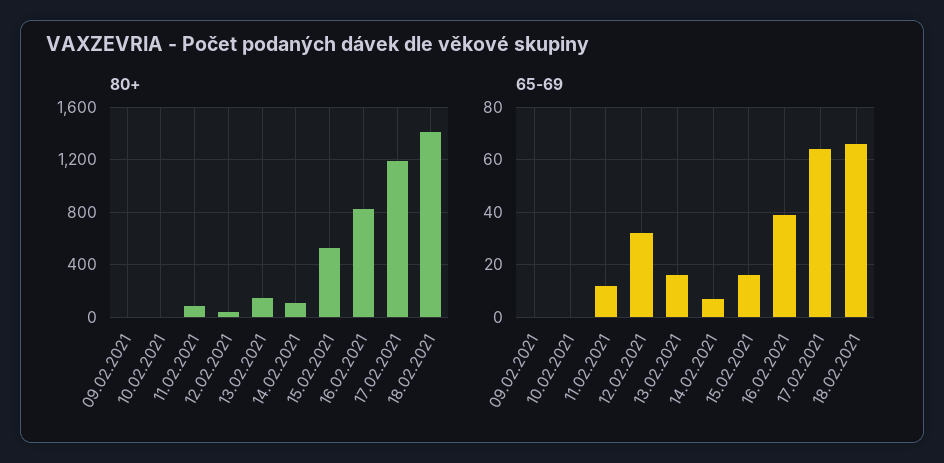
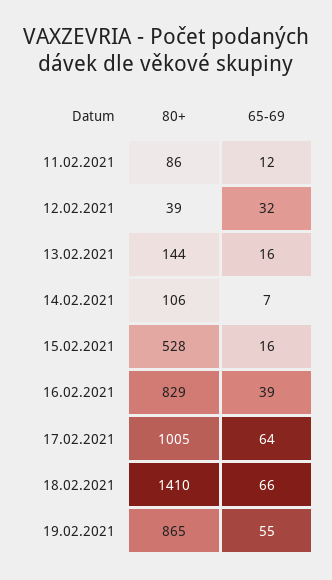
80+, 09.02.2021: 0 -> none
80+, 10.02.2021: 0 -> none
80+, 17.02.2021: 1200 -> 1005
65-69, 09.02.2021: 0 -> none
65-69, 10.02.2021: 0 -> none
80+, 19.02.2021: none -> 865
65-69, 19.02.2021: none -> 55

